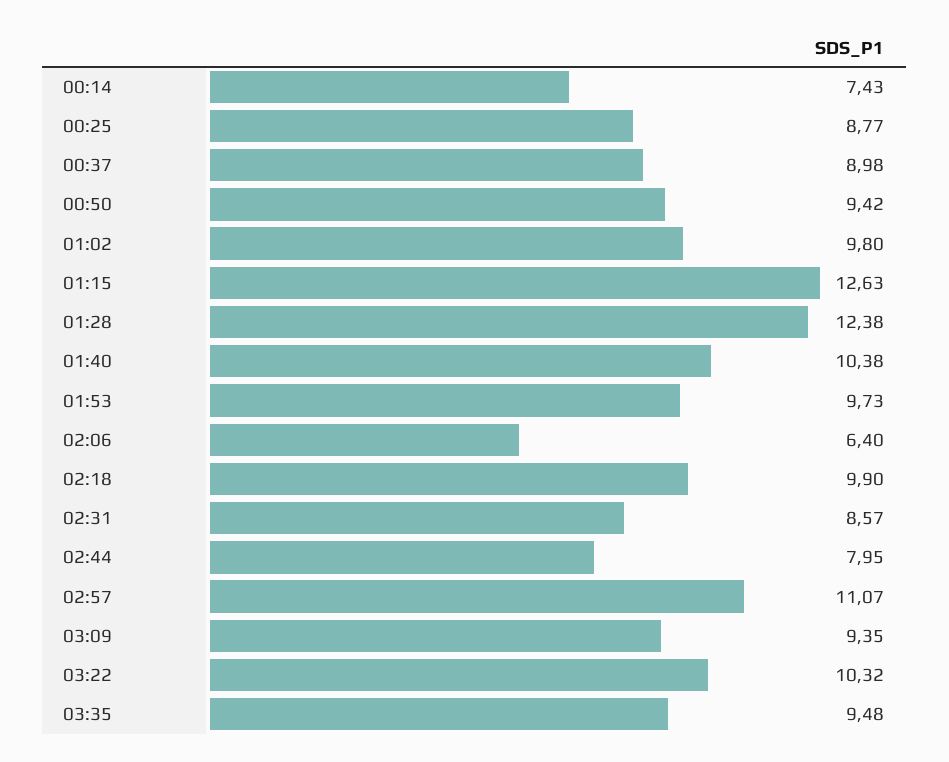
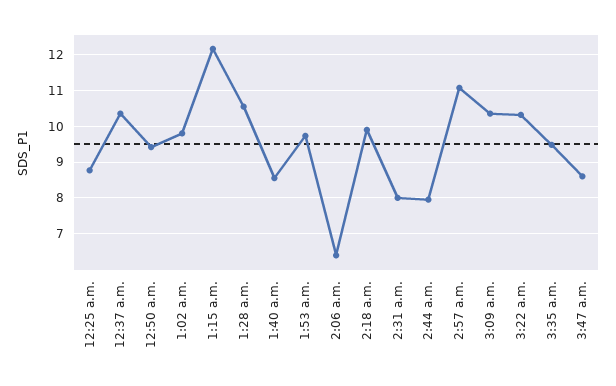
00:14: 7.43 -> none
00:37: 8.98 -> 10.4
01:15: 12.63 -> 12.2
01:28: 12.38 -> 10.6
01:40: 10.38 -> 8.6
02:31: 8.57 -> 8
03:09: 9.35 -> 10.4
3:47 a.m.: none -> 8.6

